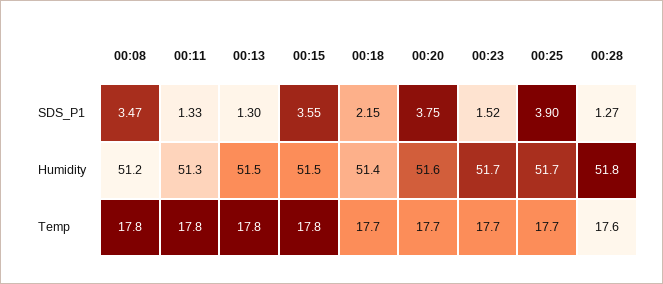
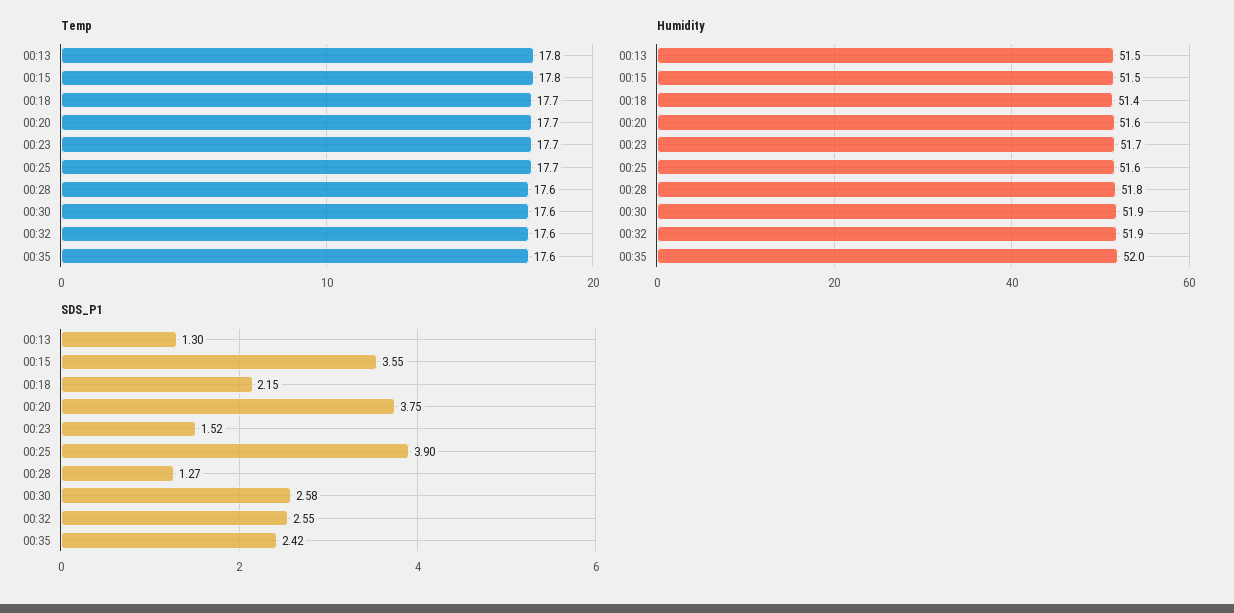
SDS_P1, 00:08: 3.47 -> none
SDS_P1, 00:11: 1.33 -> none
Humidity, 00:08: 51.2 -> none
Humidity, 00:11: 51.3 -> none
Humidity, 00:25: 51.7 -> 51.6
Temp, 00:08: 17.8 -> none
Temp, 00:11: 17.8 -> none
Temp, 00:30: none -> 17.6
Temp, 00:32: none -> 17.6
Temp, 00:35: none -> 17.6
Humidity, 00:30: none -> 51.9
Humidity, 00:32: none -> 51.9
Humidity, 00:35: none -> 52
SDS_P1, 00:30: none -> 2.58
SDS_P1, 00:32: none -> 2.55
SDS_P1, 00:35: none -> 2.42

